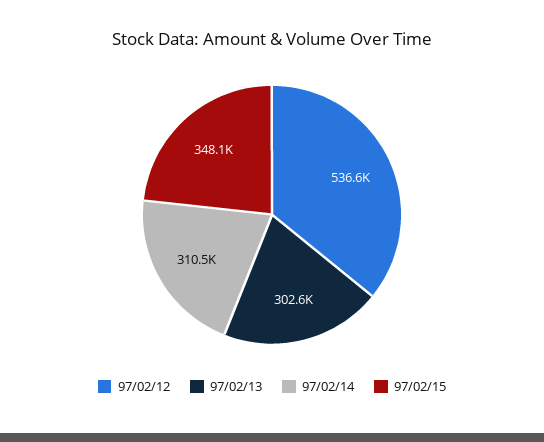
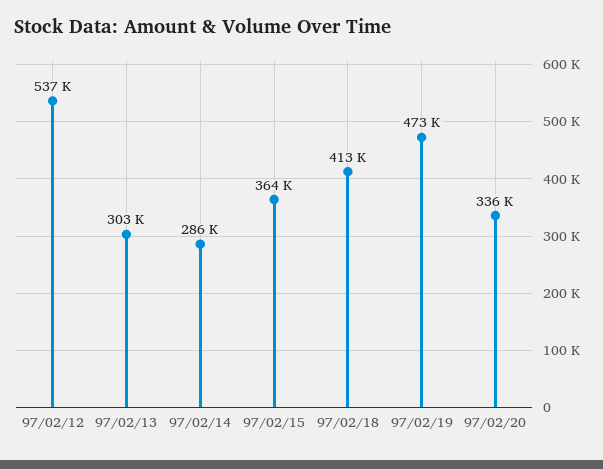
97/02/14: 310500 -> 286000
97/02/15: 348100 -> 364000
97/02/18: none -> 413000
97/02/19: none -> 473000
97/02/20: none -> 336000

